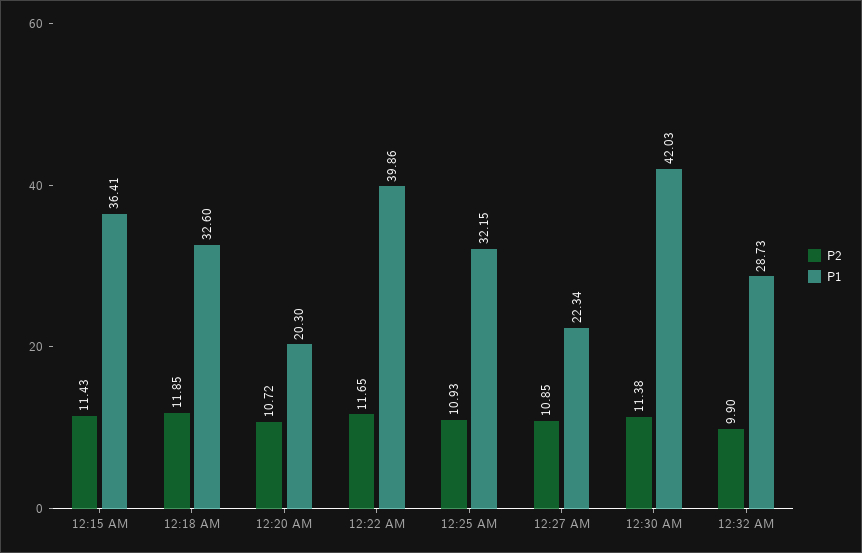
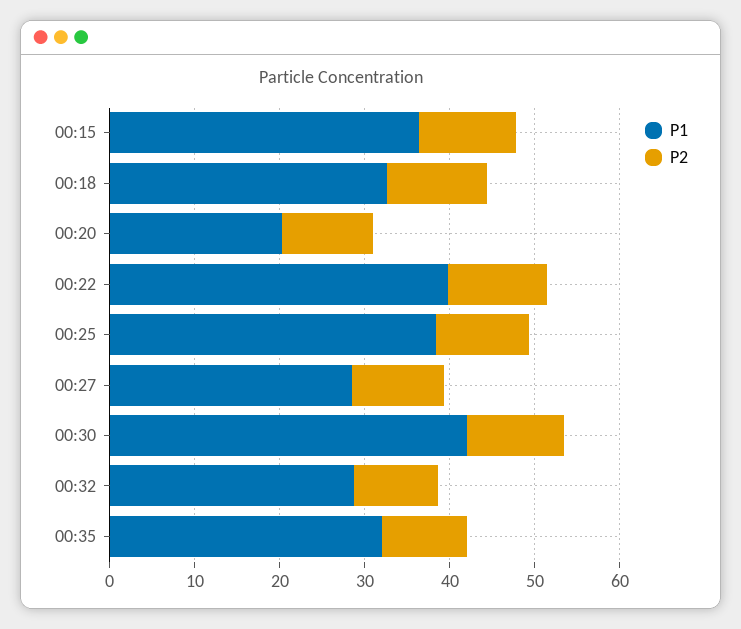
P1, 12:25 AM: 32.15 -> 38
P1, 12:27 AM: 22.34 -> 28
P1, 00:35: none -> 32
P2, 00:35: none -> 10

